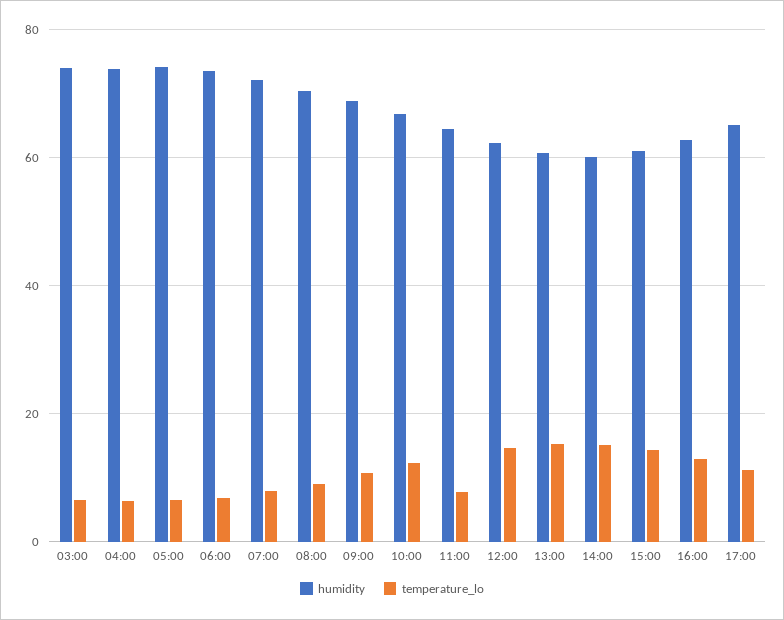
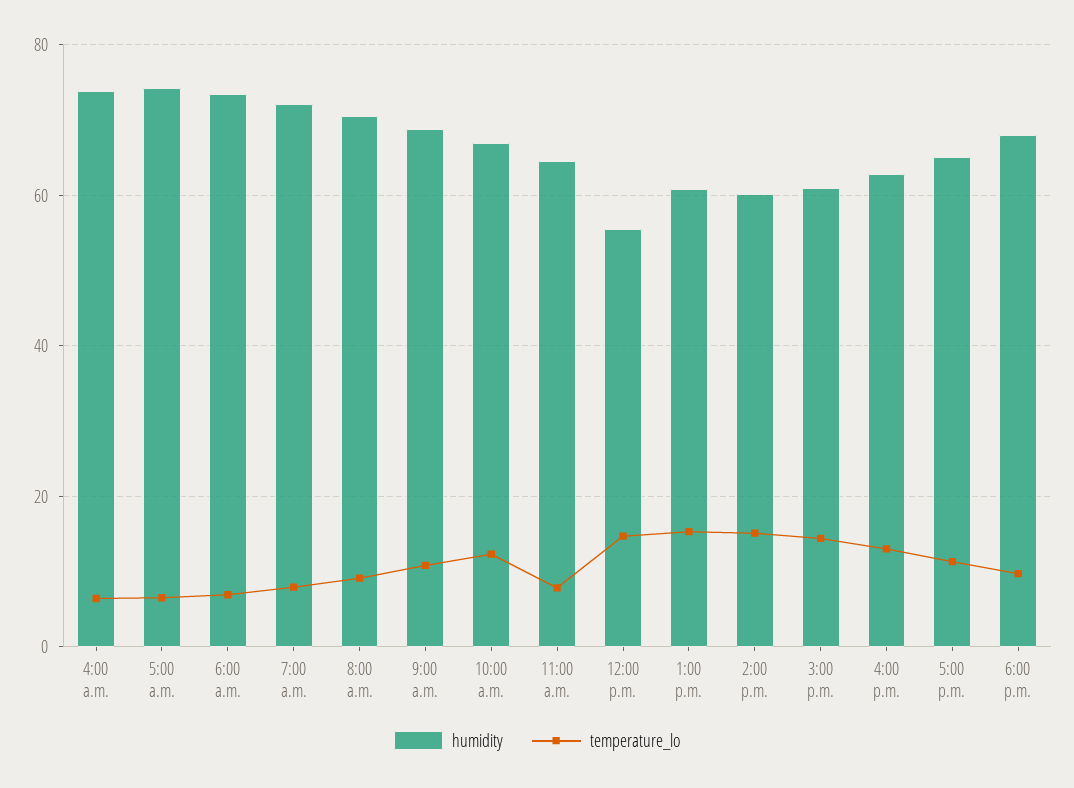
humidity, 03:00: 74 -> none
temperature_lo, 03:00: 6 -> none
humidity, 12:00: 62 -> 56
humidity, 6:00 p.m.: none -> 68
temperature_lo, 6:00 p.m.: none -> 10

